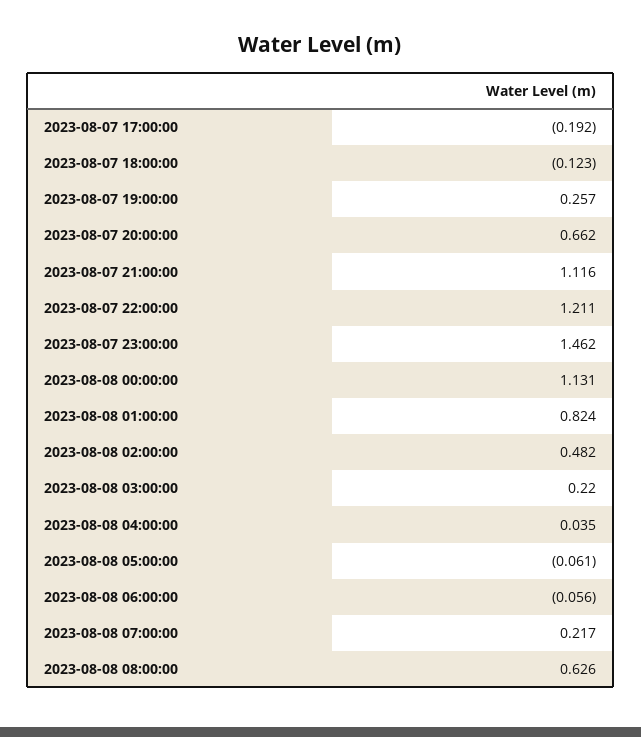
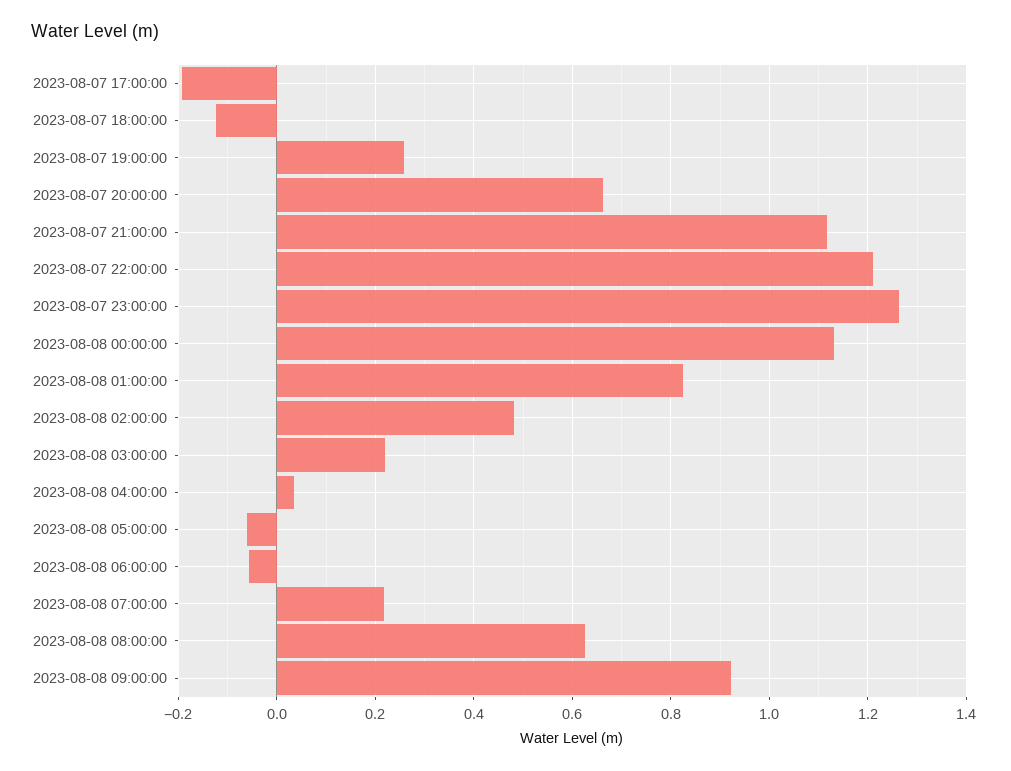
2023-08-07 23:00:00: 1.462 -> 1.26
2023-08-08 09:00:00: none -> 0.92

